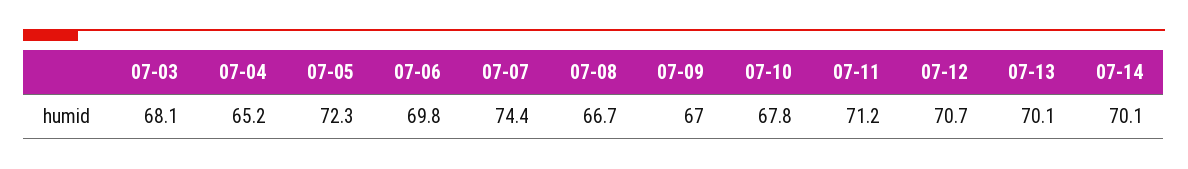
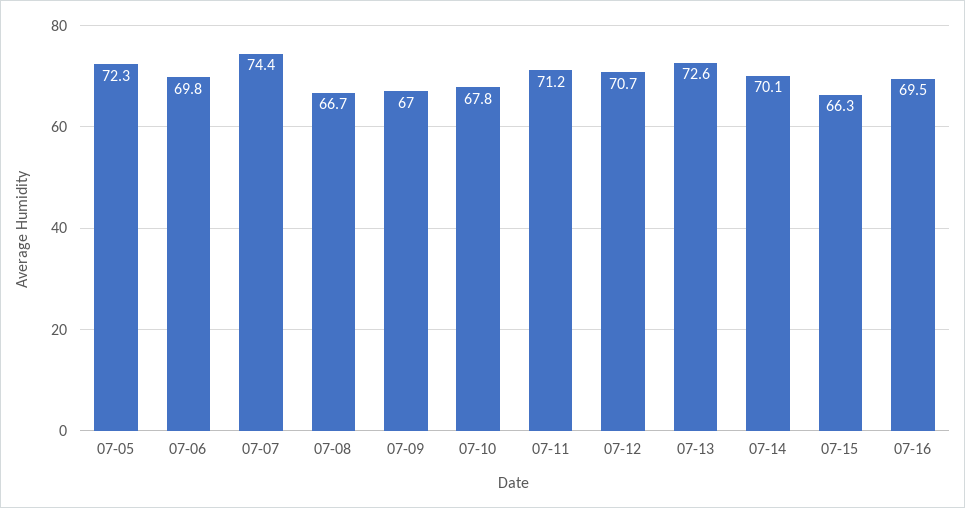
07-03: 68.1 -> none
07-04: 65.2 -> none
07-13: 70.1 -> 72.6
07-15: none -> 66.3
07-16: none -> 69.5

